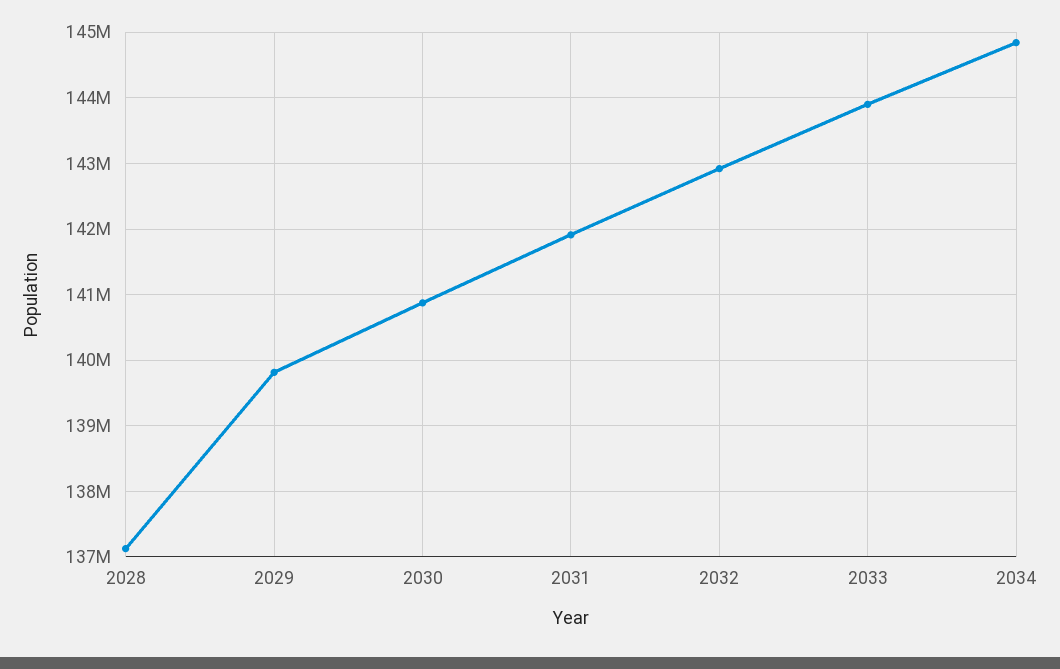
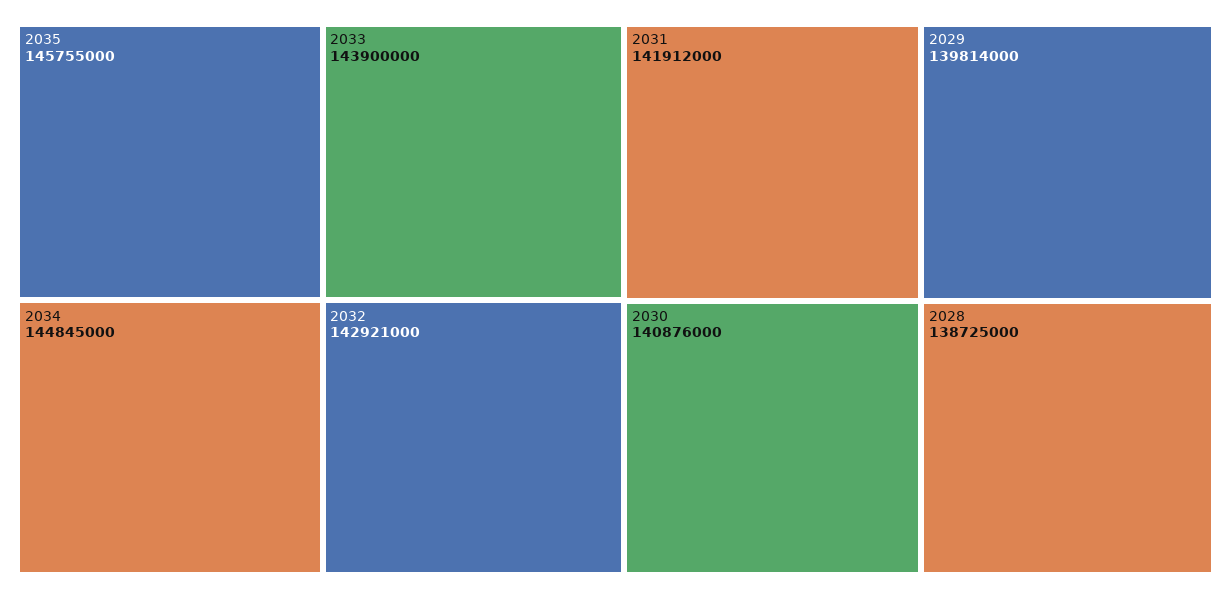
2028: 137100000 -> 138725000
2035: none -> 145755000

